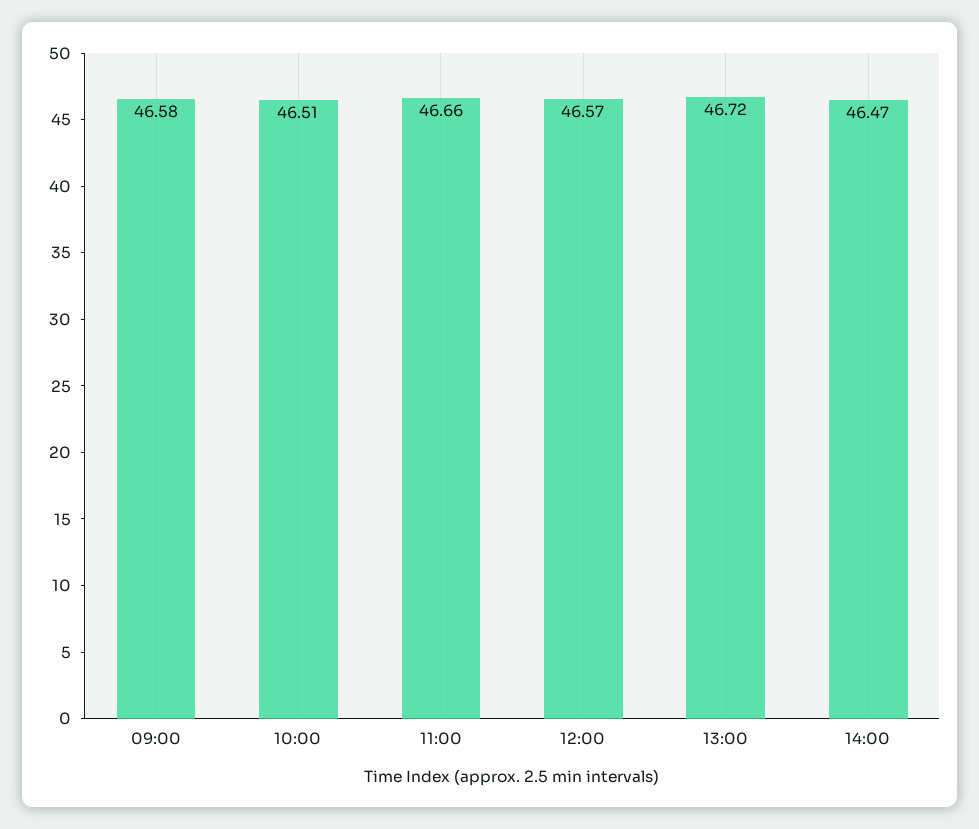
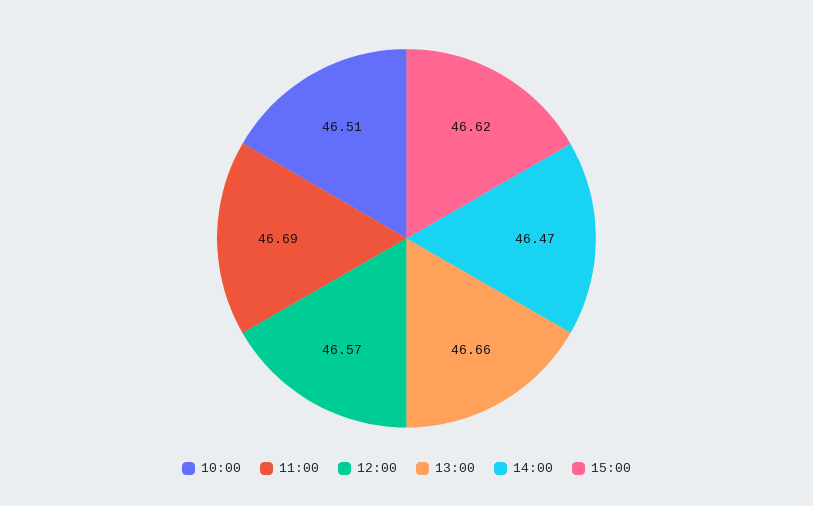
09:00: 46.58 -> none
11:00: 46.66 -> 46.69
13:00: 46.72 -> 46.66
15:00: none -> 46.62

